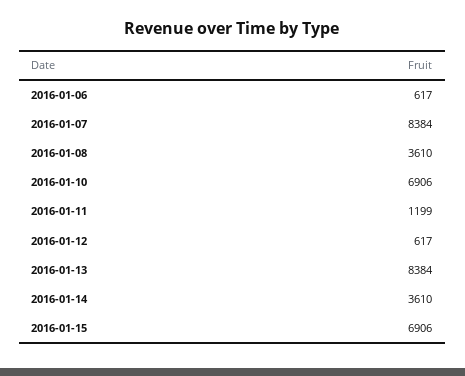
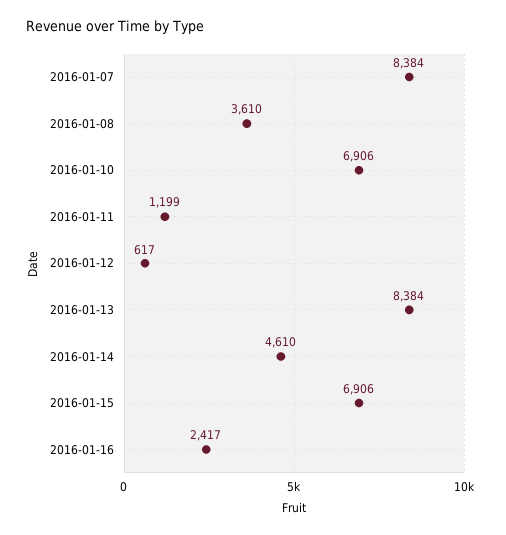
2016-01-06: 617 -> none
2016-01-14: 3610 -> 4610
2016-01-16: none -> 2417

